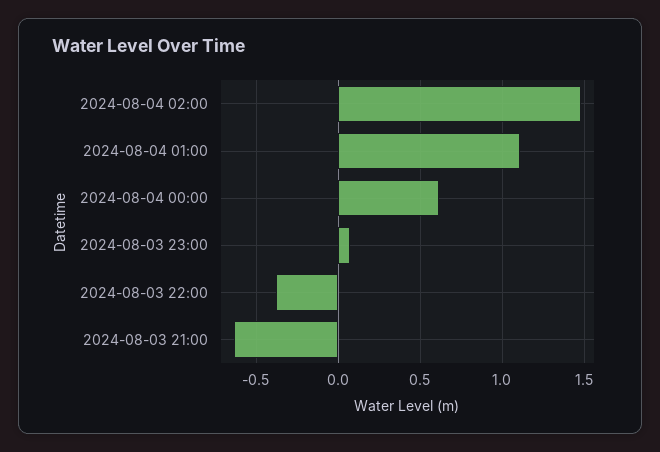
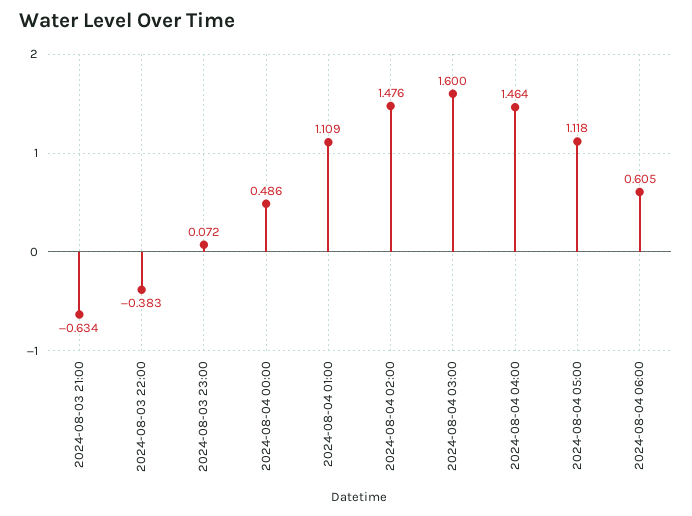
2024-08-04 00:00: 0.6 -> 0.486
2024-08-04 03:00: none -> 1.6
2024-08-04 04:00: none -> 1.464
2024-08-04 05:00: none -> 1.118
2024-08-04 06:00: none -> 0.605

